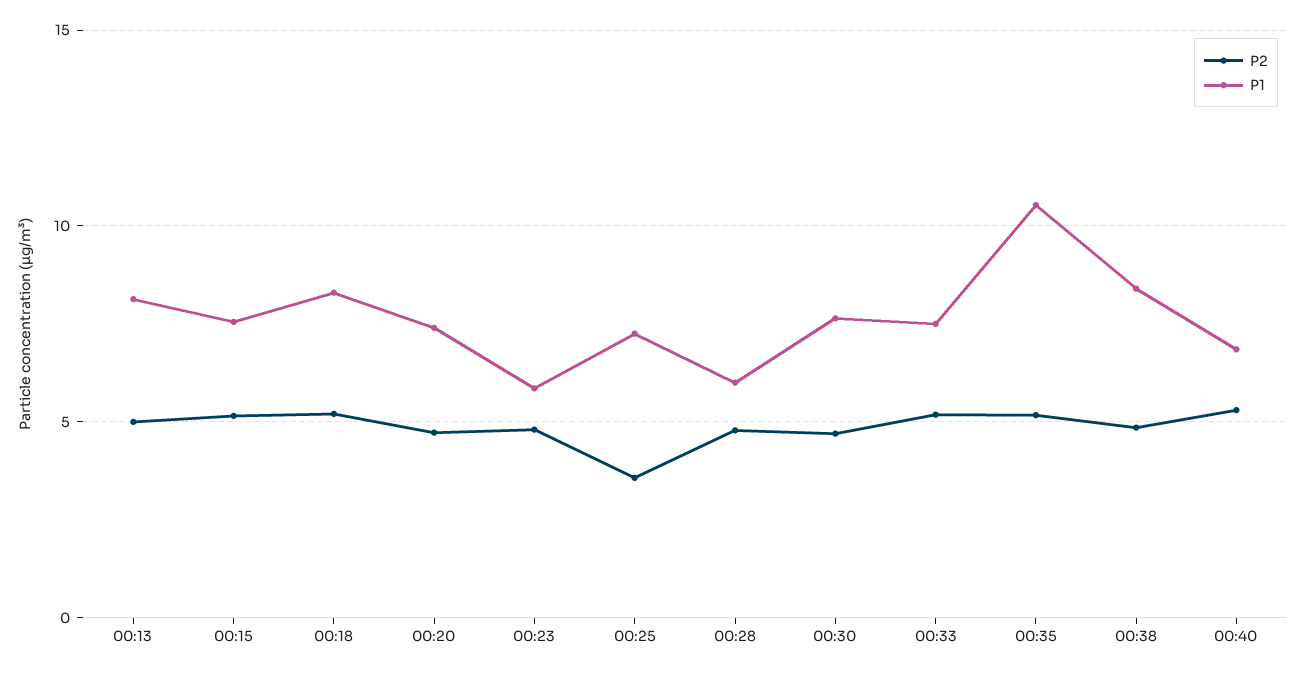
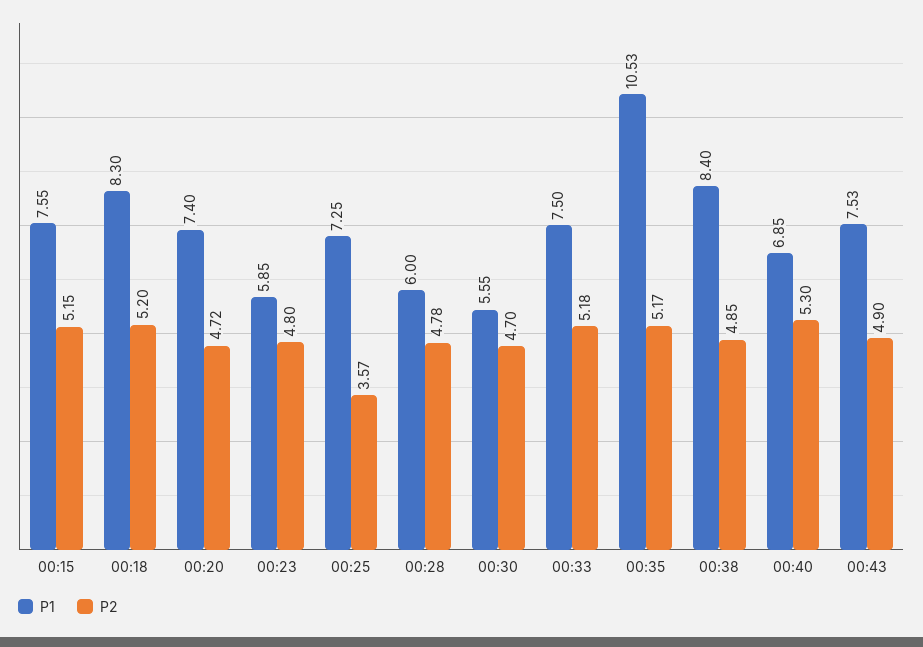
P2, 00:13: 5 -> none
P1, 00:13: 8 -> none
P1, 00:30: 7.5 -> 5.55
P1, 00:43: none -> 7.53
P2, 00:43: none -> 4.9

